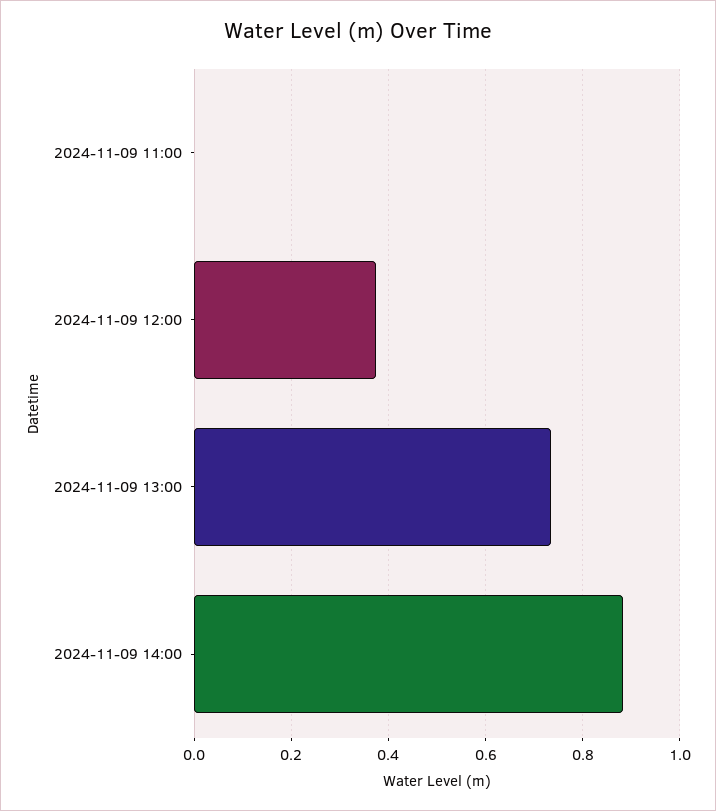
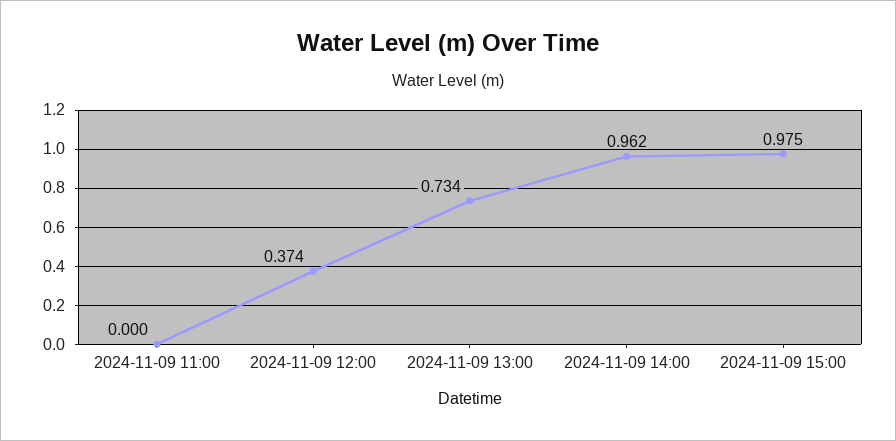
2024-11-09 14:00: 0.88 -> 0.962
2024-11-09 15:00: none -> 0.975

